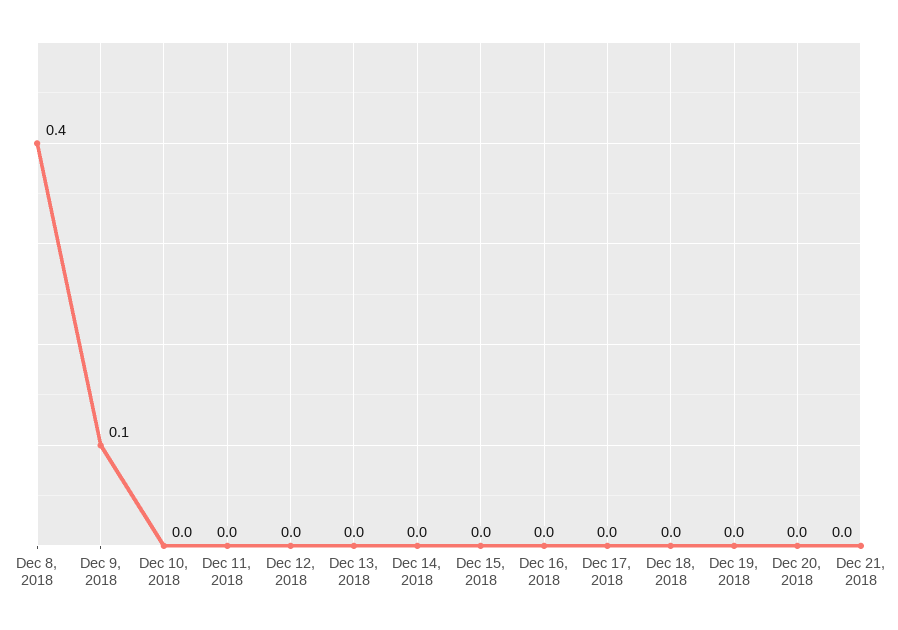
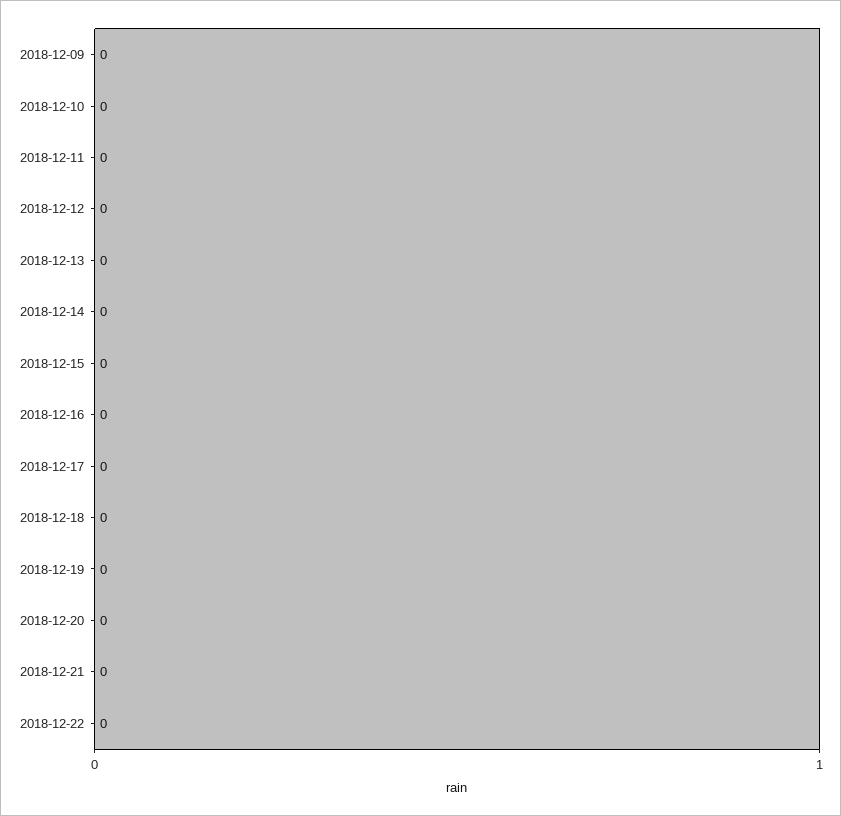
Dec 8, 2018: 0.4 -> none
Dec 9, 2018: 0.1 -> 0
2018-12-22: none -> 0

